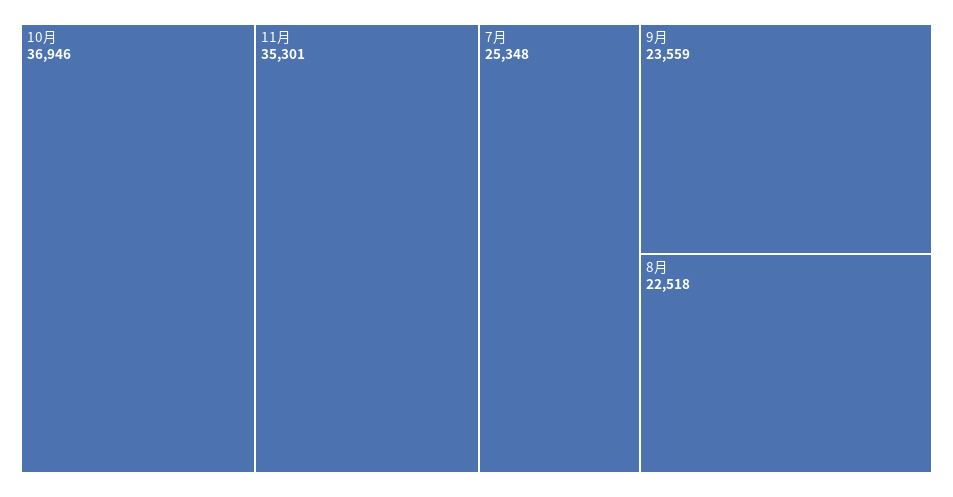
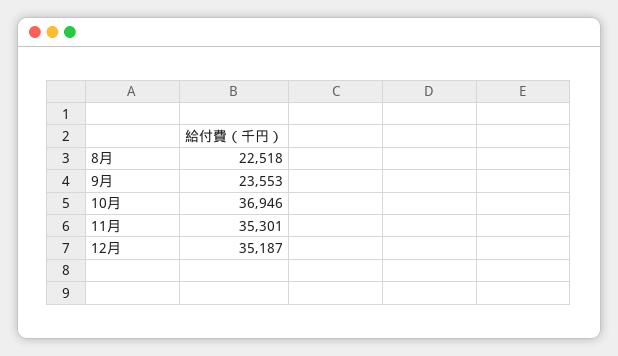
7月: 25348 -> none
9月: 23559 -> 23553
12月: none -> 35187

